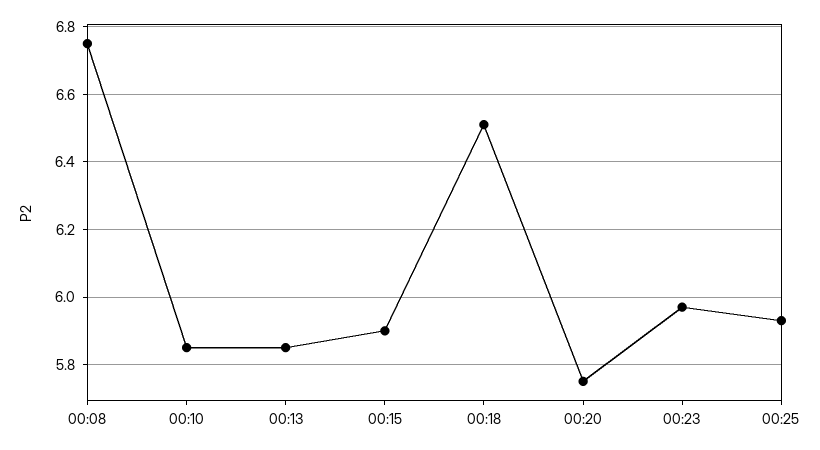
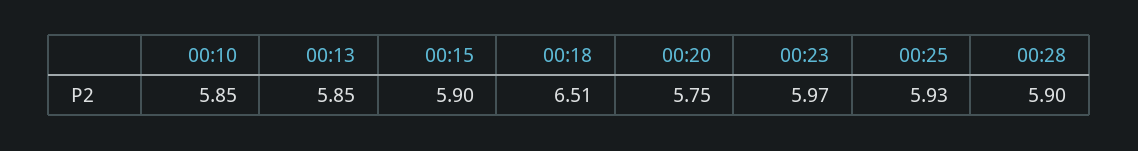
00:08: 6.75 -> none
00:28: none -> 5.9

